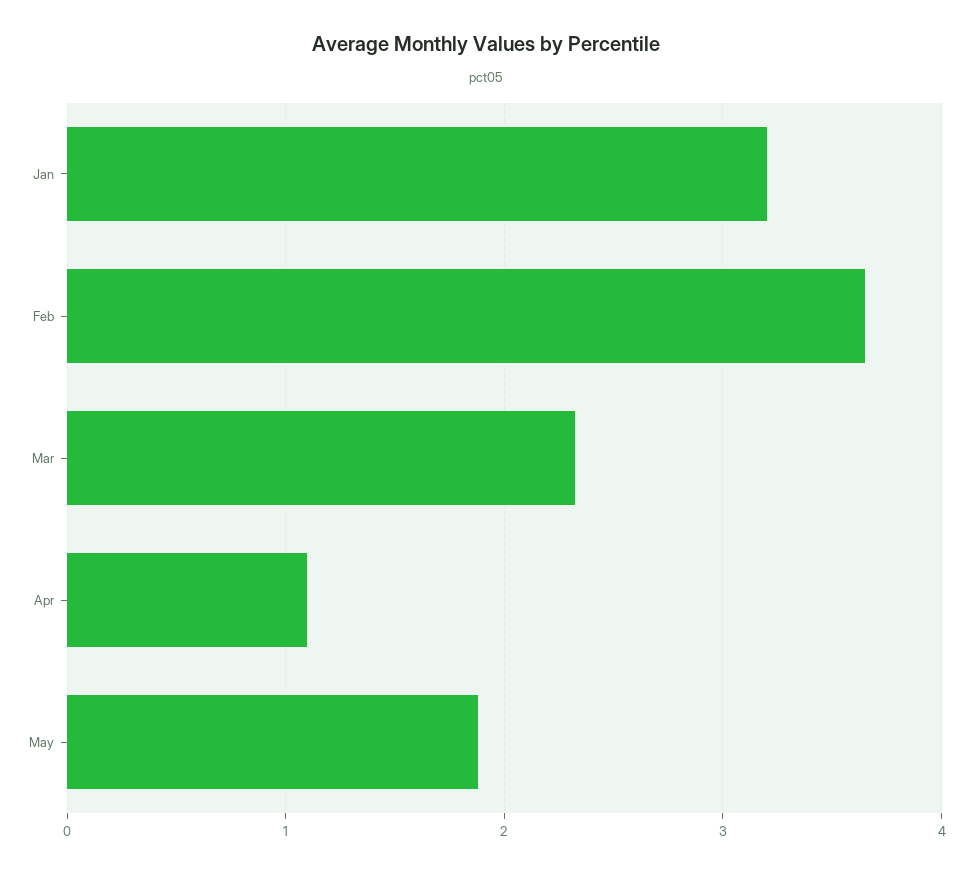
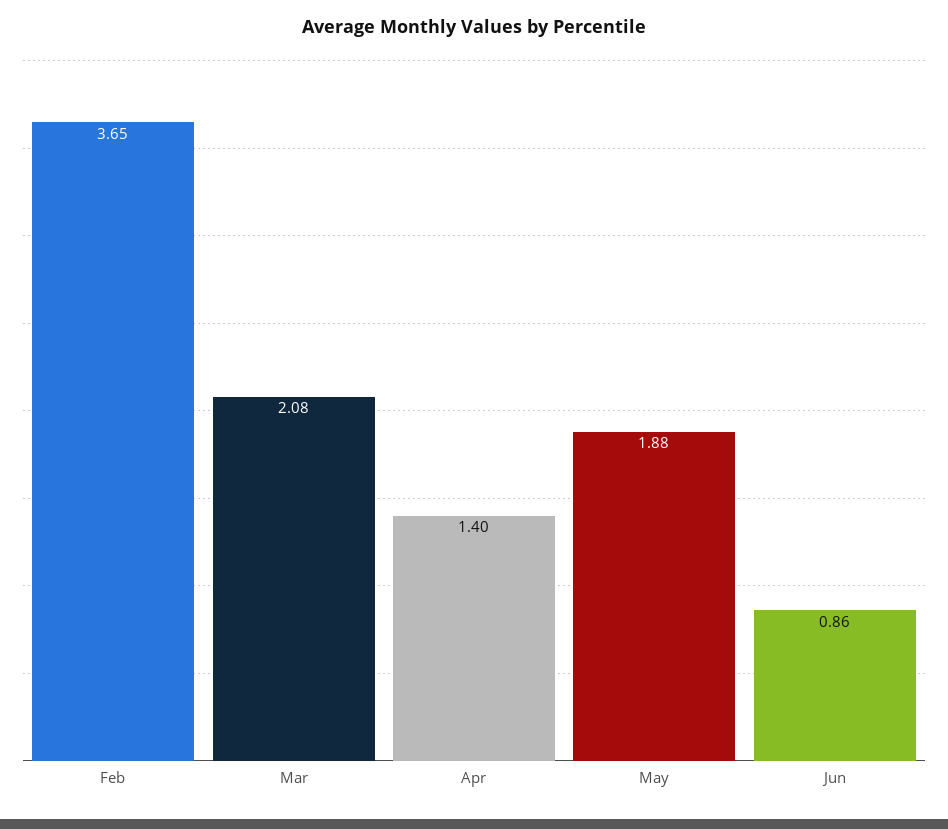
Jan: 3.2 -> none
Mar: 2.3 -> 2.08
Apr: 1.1 -> 1.4
Jun: none -> 0.86

